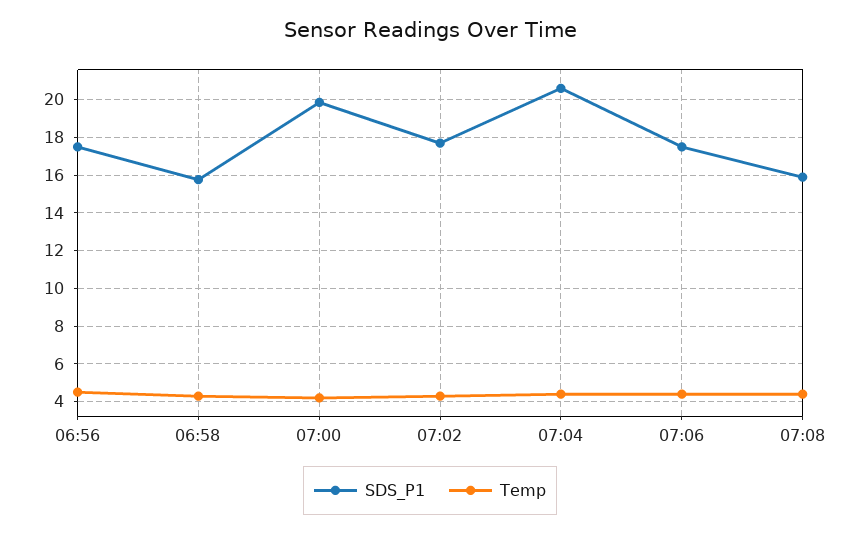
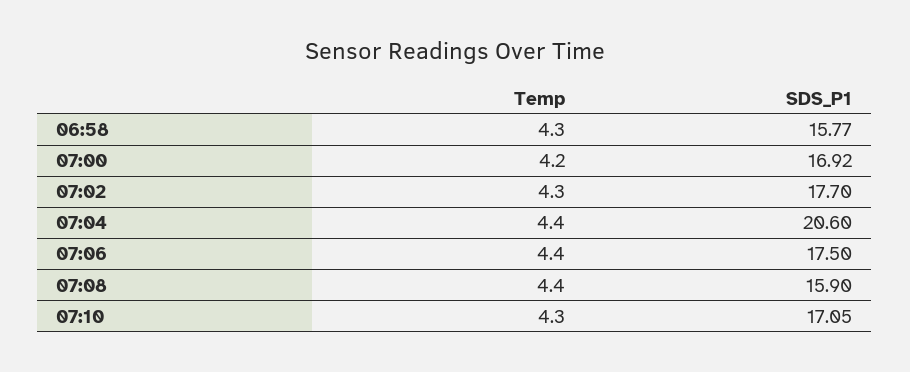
SDS_P1, 06:56: 17.5 -> none
Temp, 06:56: 4.5 -> none
SDS_P1, 07:00: 20 -> 16.92
Temp, 07:10: none -> 4.3
SDS_P1, 07:10: none -> 17.05

